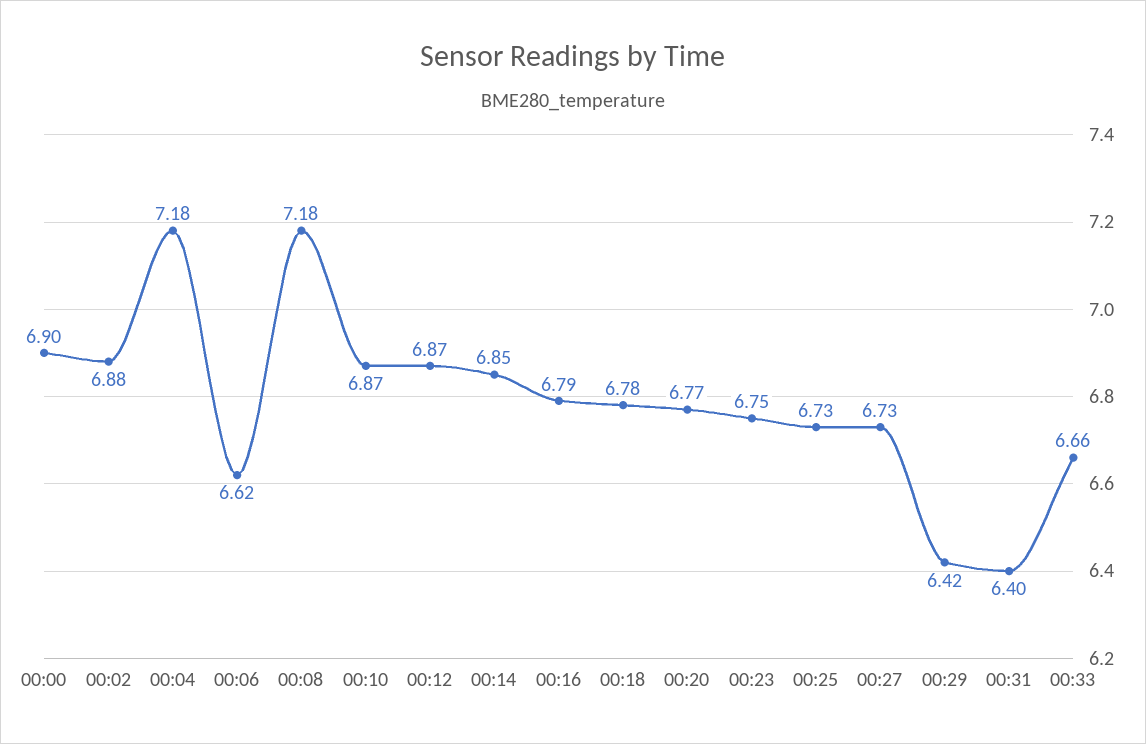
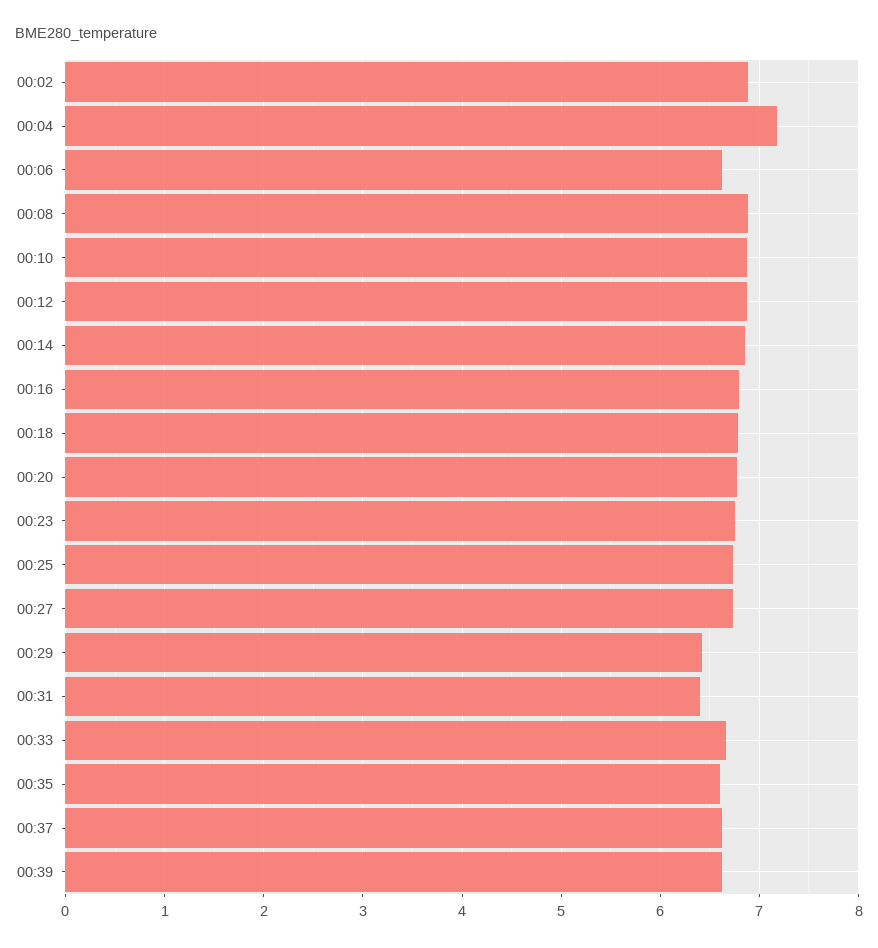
00:00: 6.9 -> none
00:08: 7.18 -> 6.9
00:35: none -> 6.6
00:37: none -> 6.6
00:39: none -> 6.6

